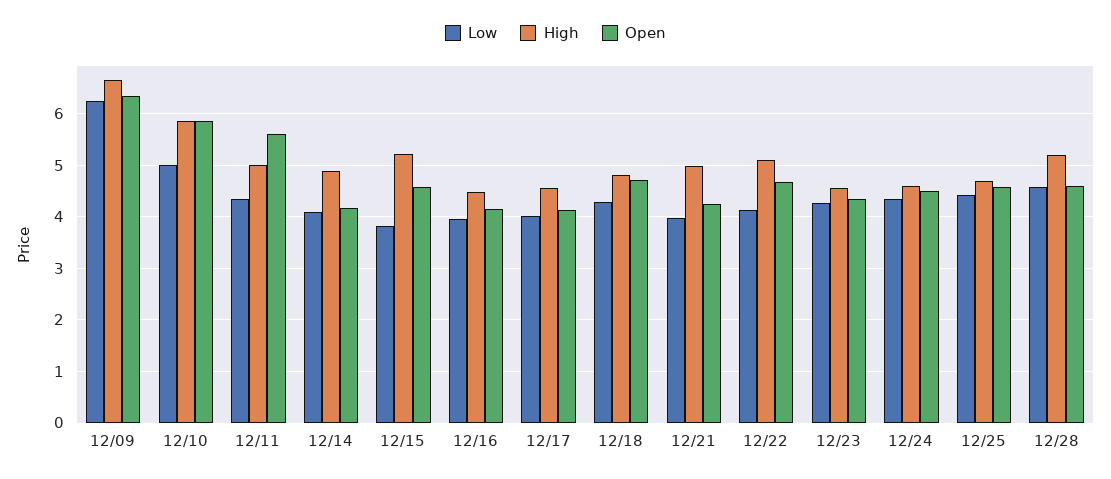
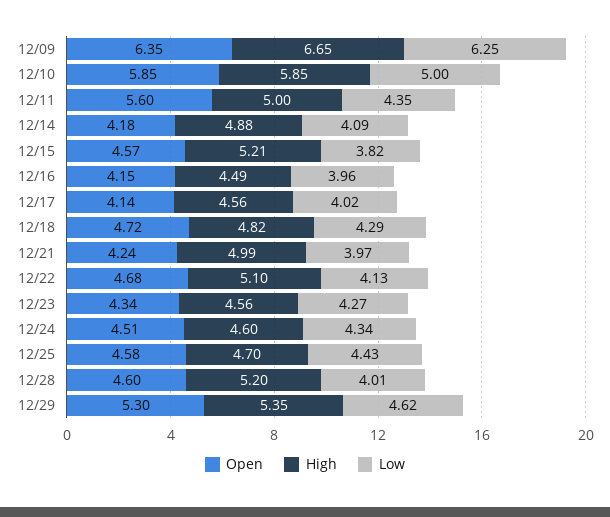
Low, 12/28: 4.6 -> 4.01
Open, 12/29: none -> 5.3
High, 12/29: none -> 5.35
Low, 12/29: none -> 4.62

